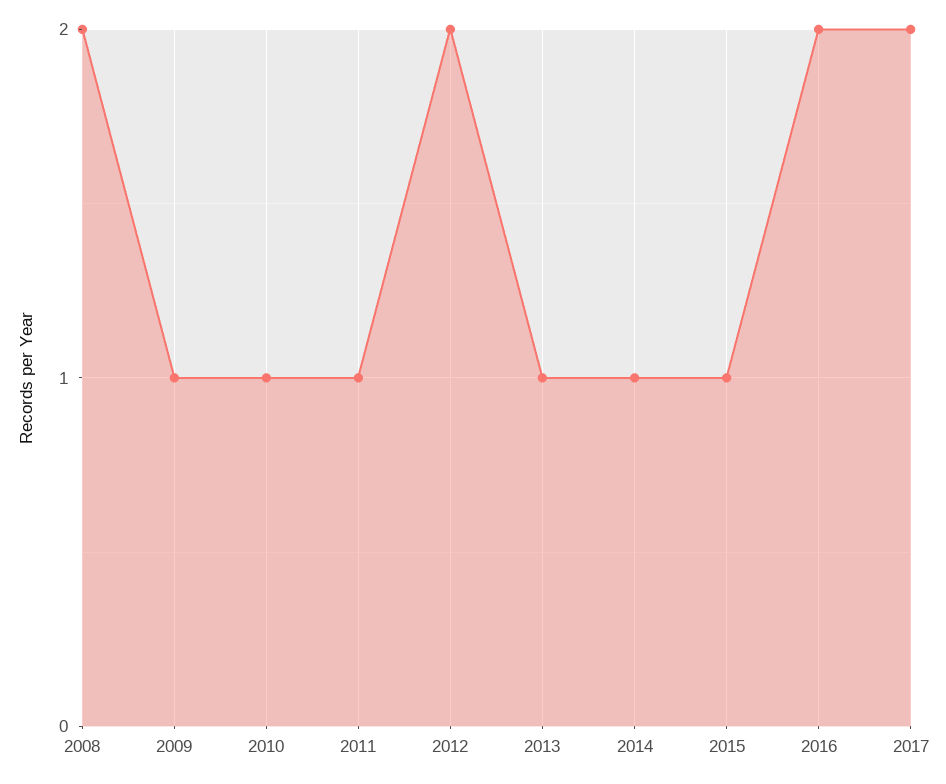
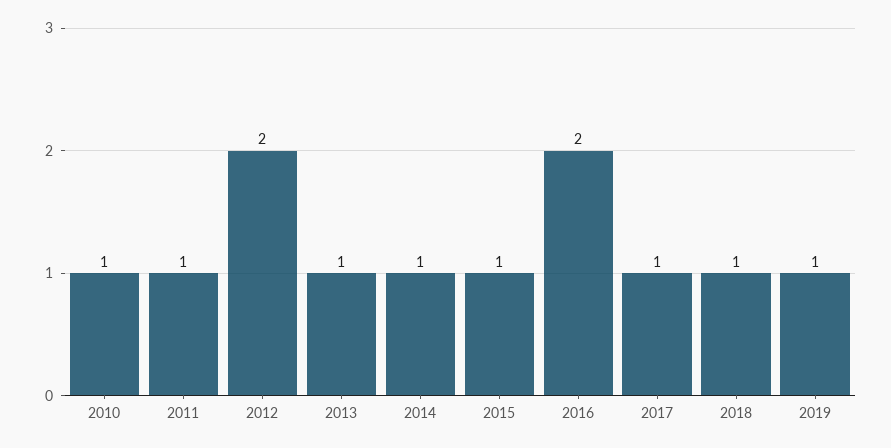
2008: 2 -> none
2009: 1 -> none
2017: 2 -> 1
2018: none -> 1
2019: none -> 1

